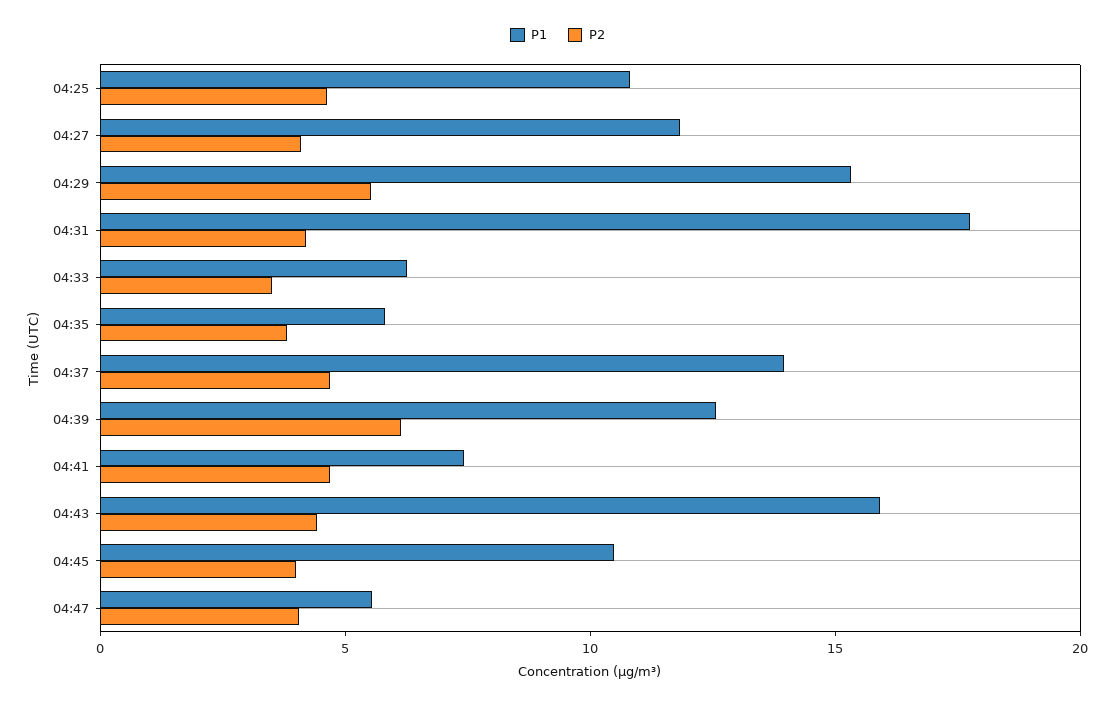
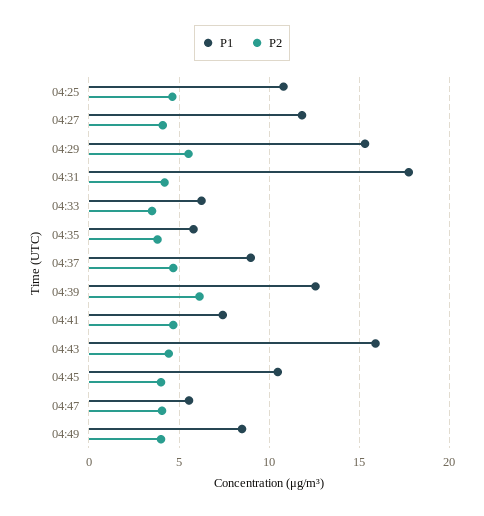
P1, 04:37: 14 -> 9
P1, 04:49: none -> 8.5
P2, 04:49: none -> 4

